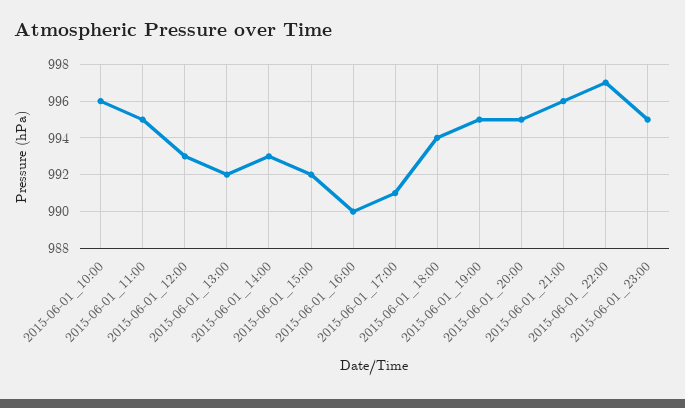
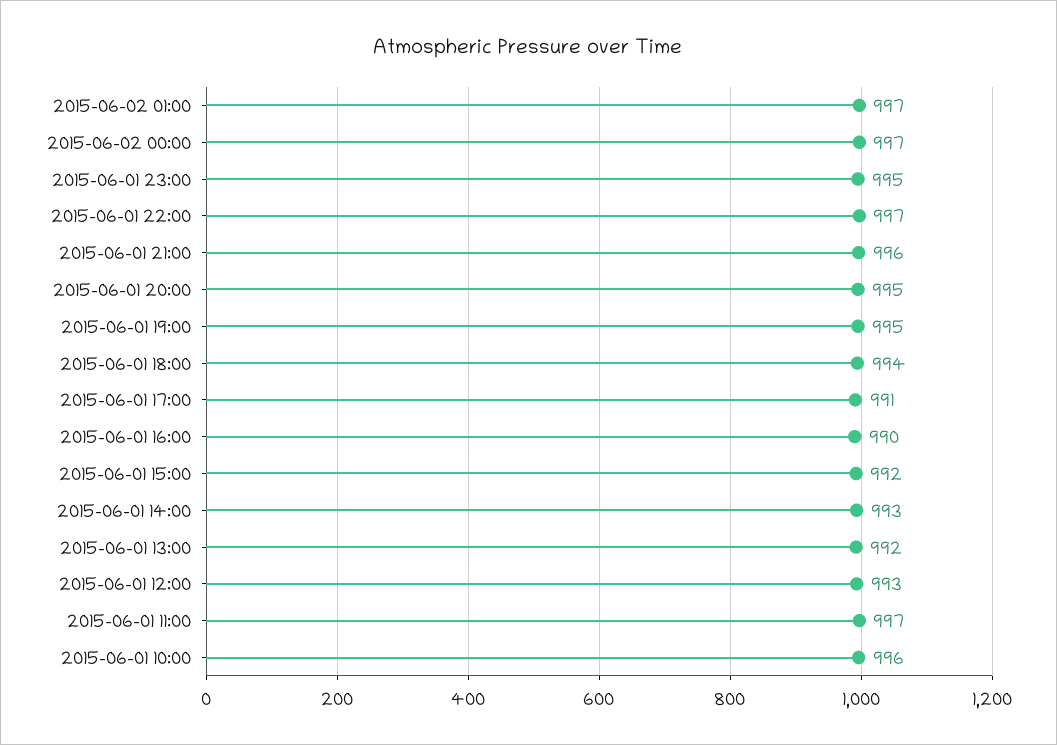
2015-06-01_11:00: 995 -> 997
2015-06-02 01:00: none -> 997
2015-06-02 00:00: none -> 997

